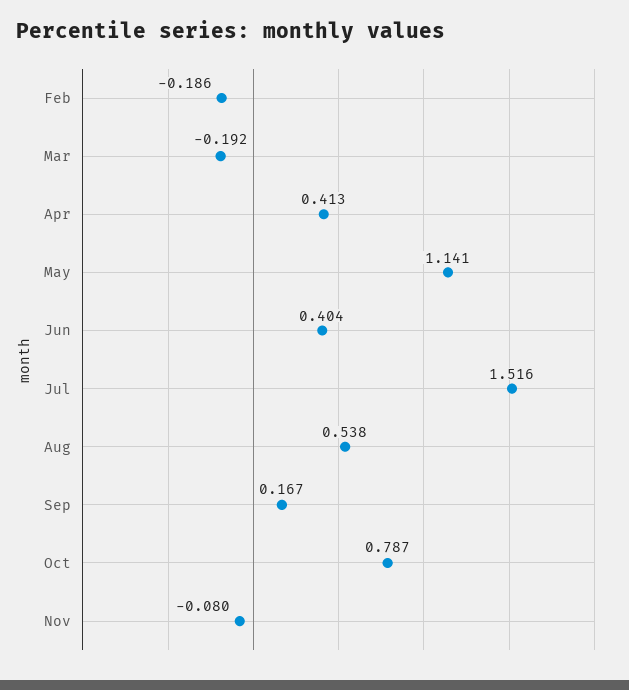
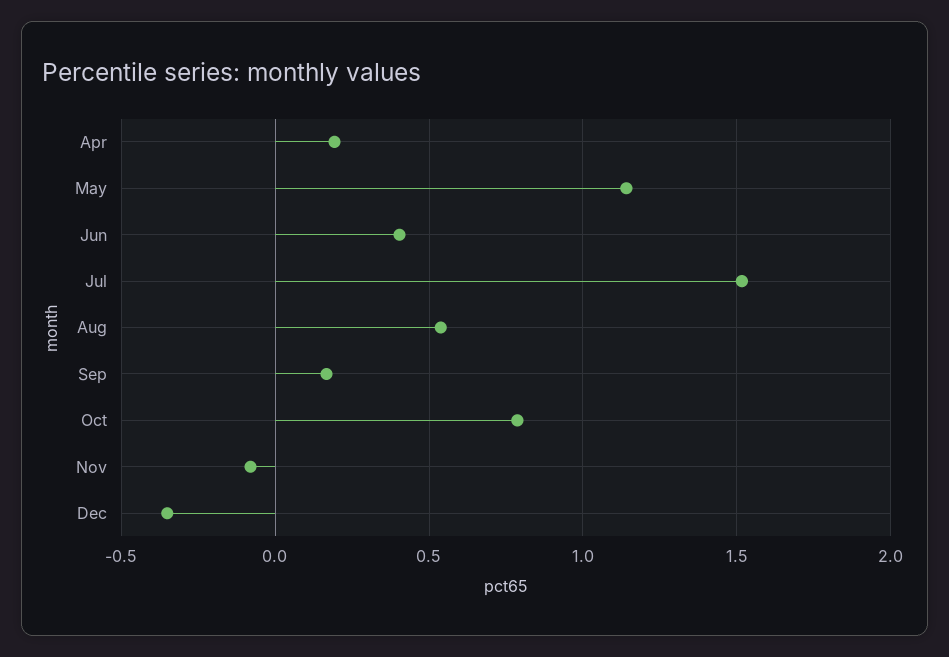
Feb: -0.186 -> none
Mar: -0.192 -> none
Apr: 0.413 -> 0.2
Dec: none -> -0.35

